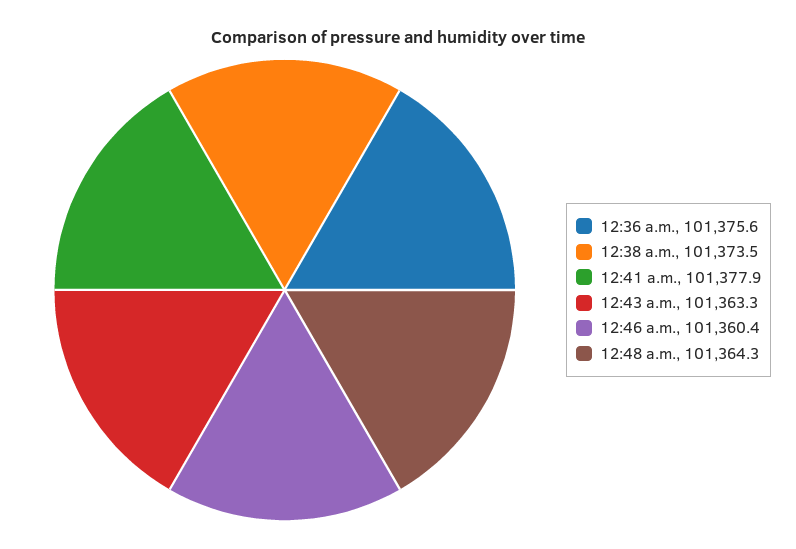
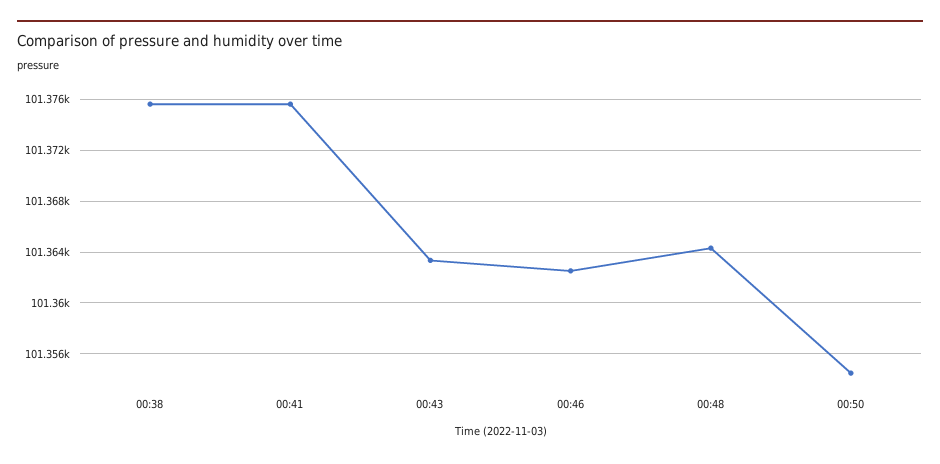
12:36 a.m.: 101375.6 -> none
12:38 a.m.: 101373.5 -> 101375.5
12:41 a.m.: 101377.9 -> 101375.5
12:46 a.m.: 101360.4 -> 101362.5
00:50: none -> 101354.5

